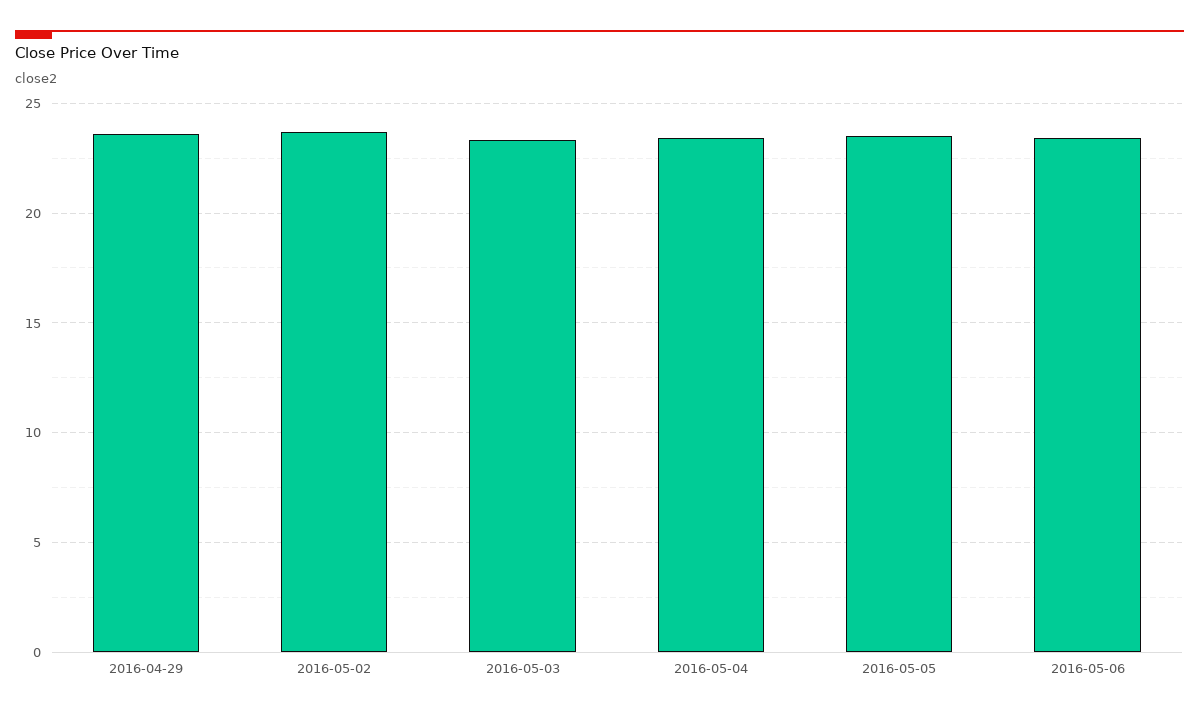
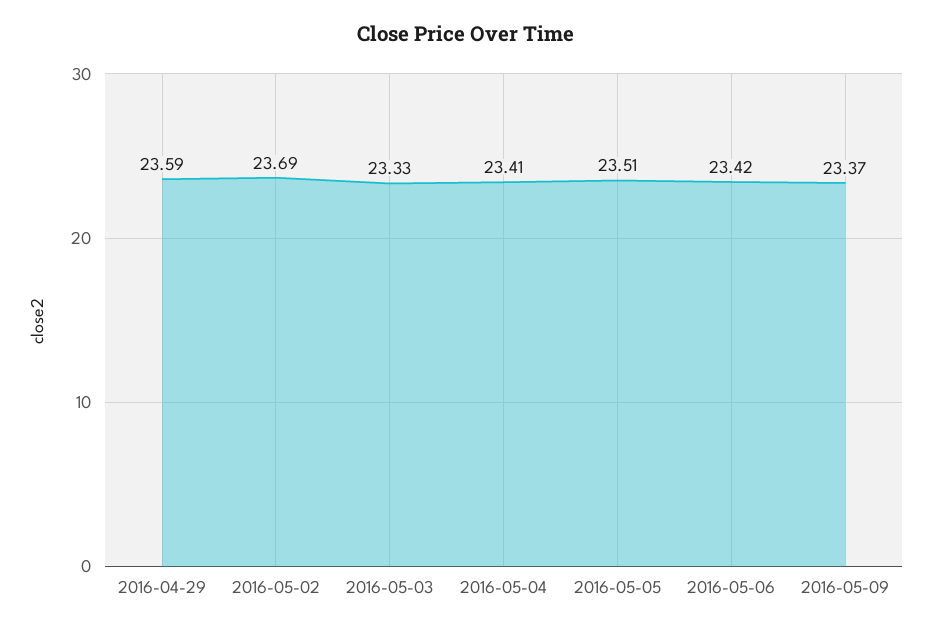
2016-05-09: none -> 23.37

